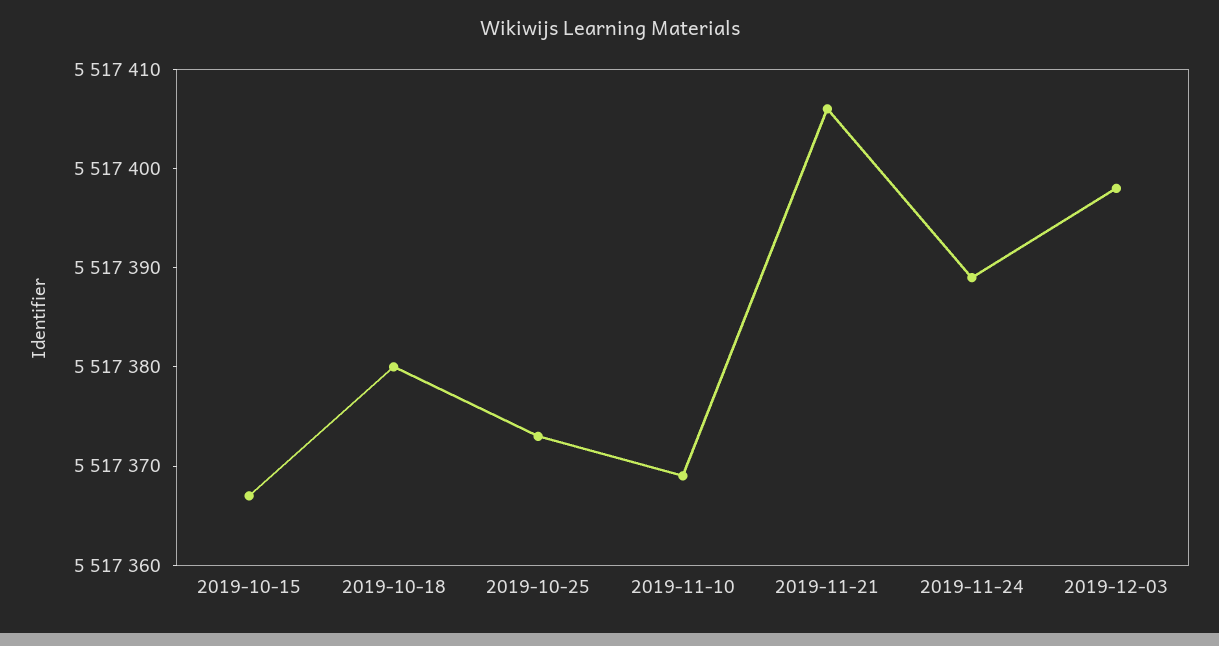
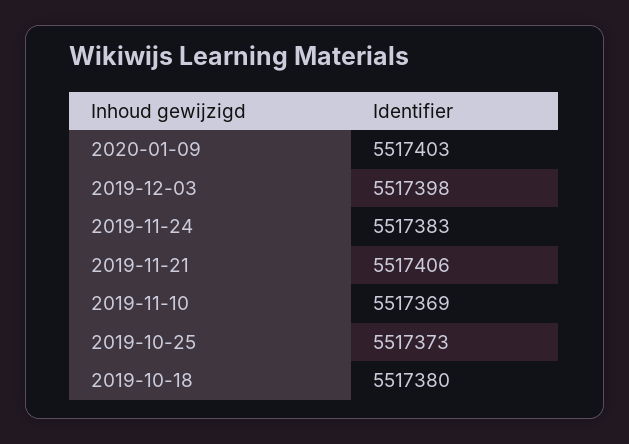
2019-10-15: 5517367 -> none
2019-11-24: 5517389 -> 5517383
2020-01-09: none -> 5517403

